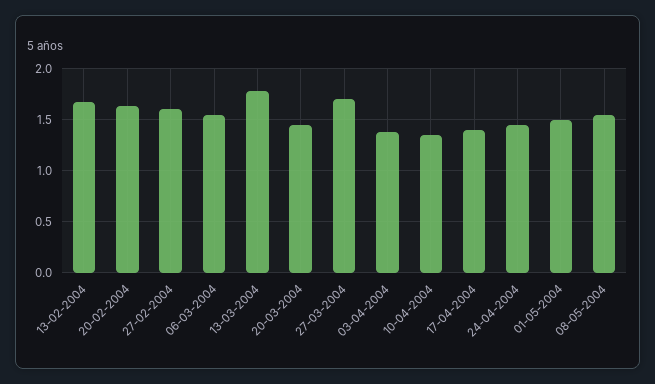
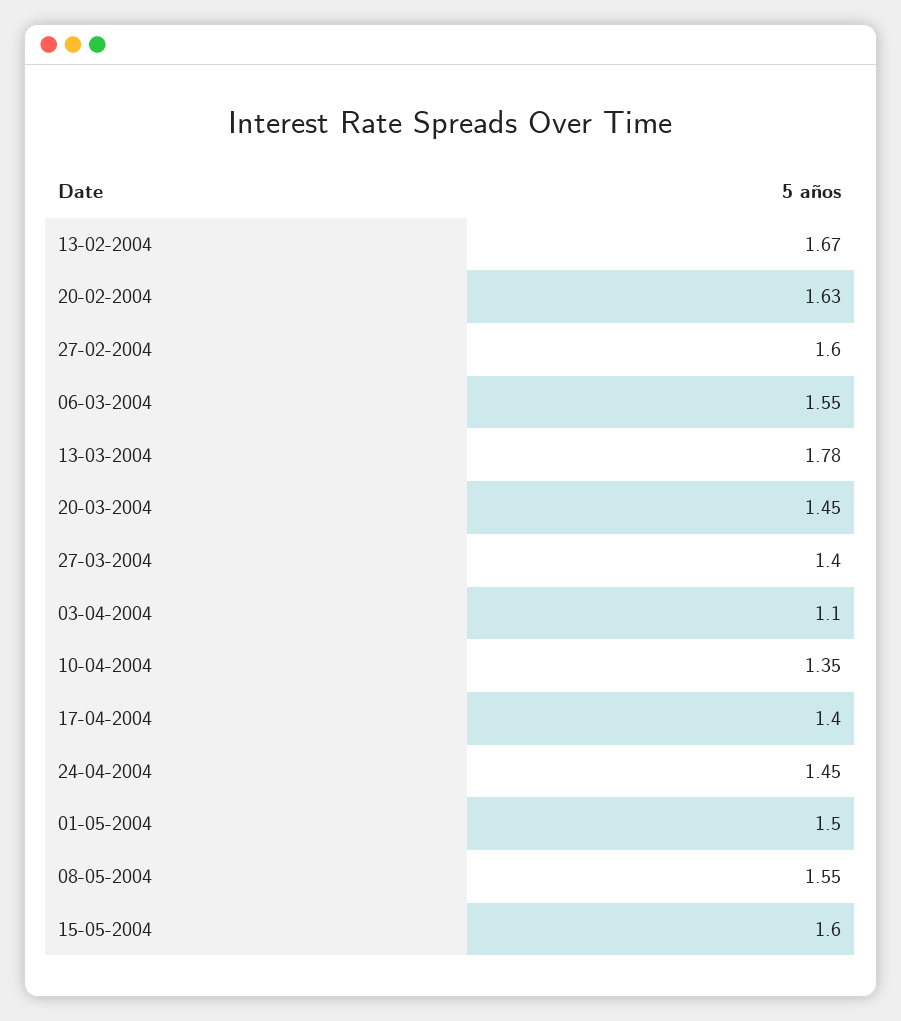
27-03-2004: 1.7 -> 1.4
03-04-2004: 1.4 -> 1.1
15-05-2004: none -> 1.6

